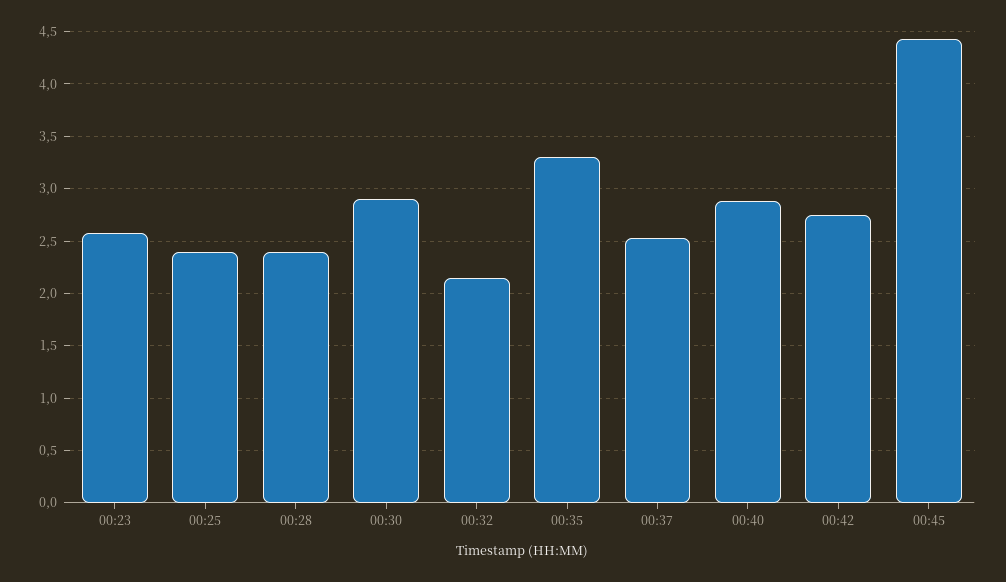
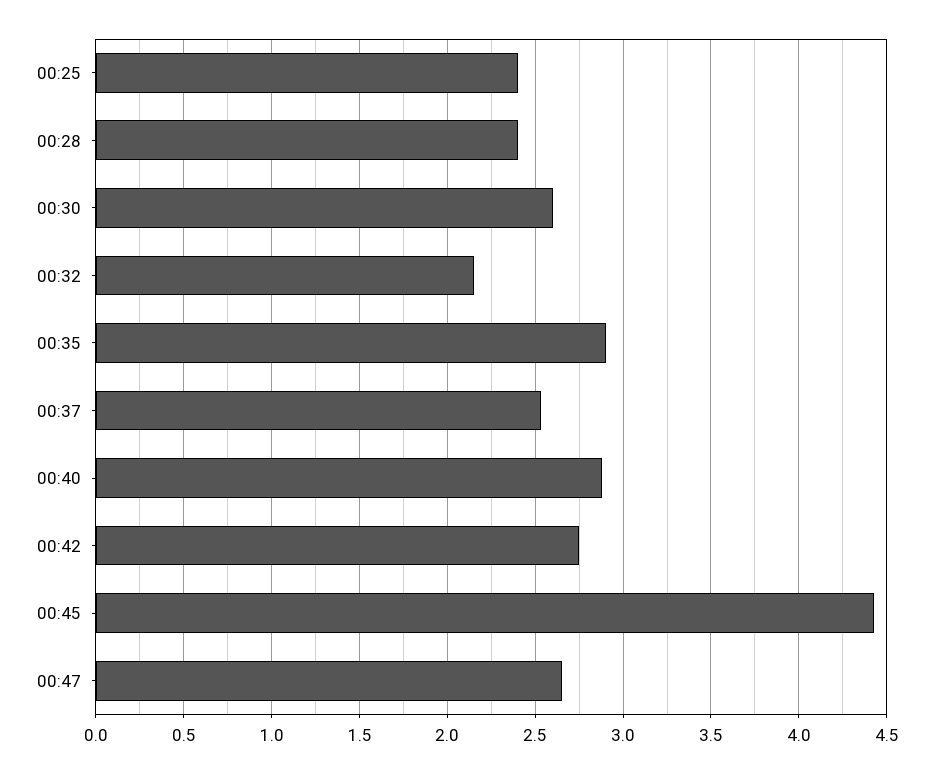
00:23: 2.6 -> none
00:30: 2.9 -> 2.6
00:35: 3.3 -> 2.9
00:47: none -> 2.65

